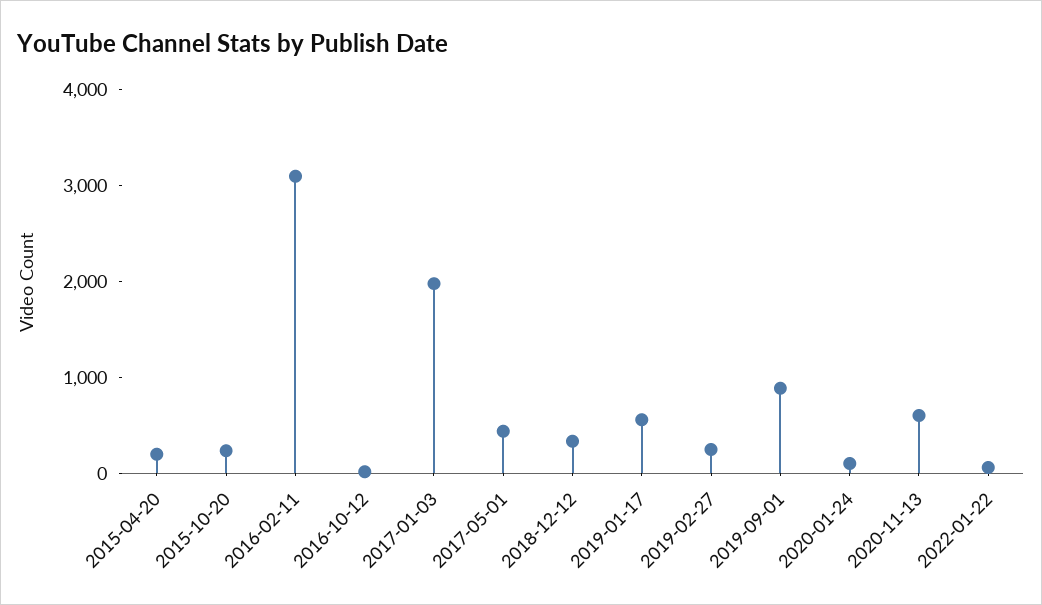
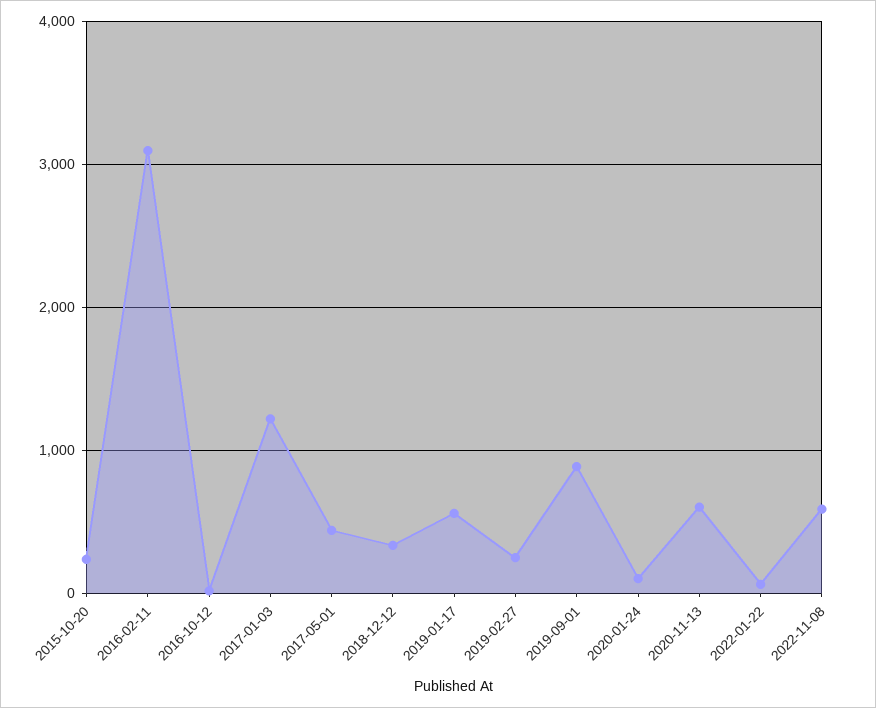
2015-04-20: 200 -> none
2017-01-03: 2000 -> 1200
2022-11-08: none -> 600

